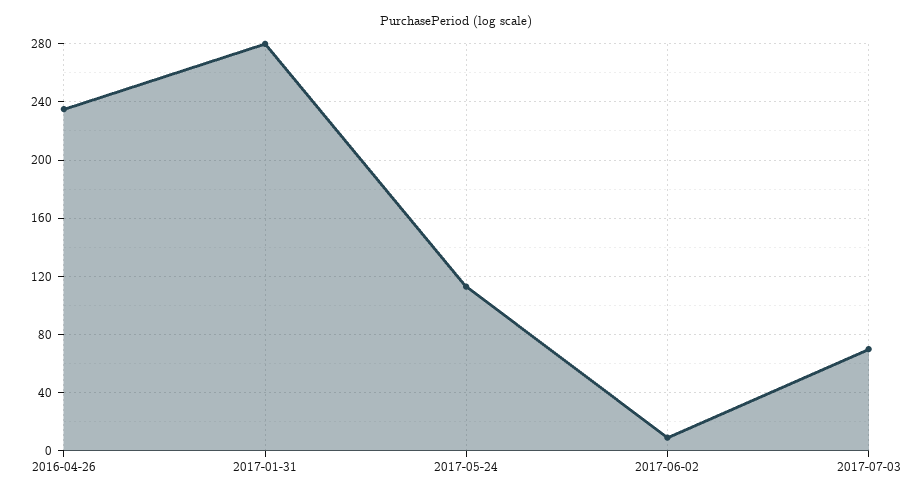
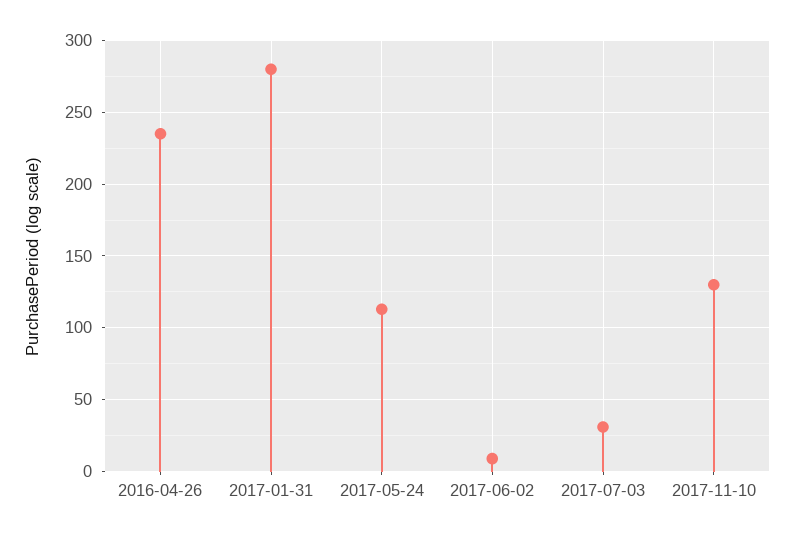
2017-07-03: 70 -> 30
2017-11-10: none -> 130

